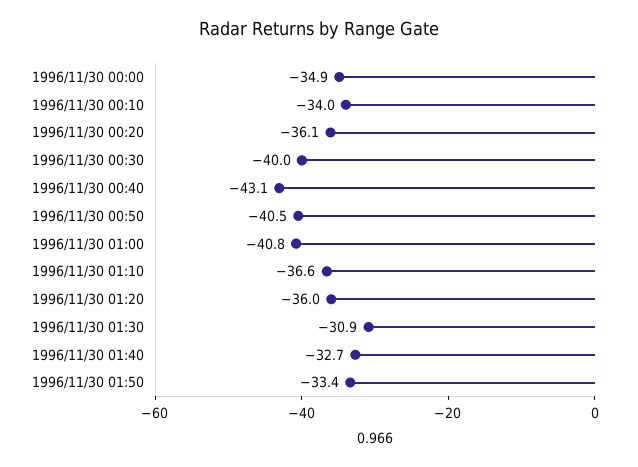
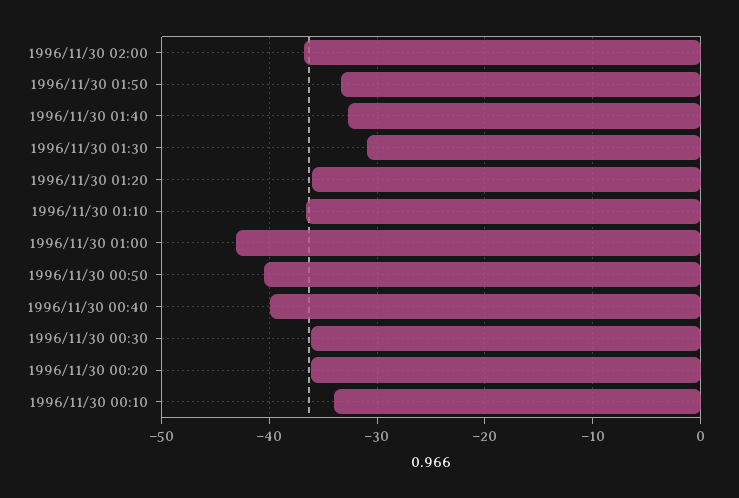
1996/11/30 00:00: -34.9 -> none
1996/11/30 00:30: -40 -> -36
1996/11/30 00:40: -43.1 -> -40
1996/11/30 01:00: -40.8 -> -43
1996/11/30 02:00: none -> -37

